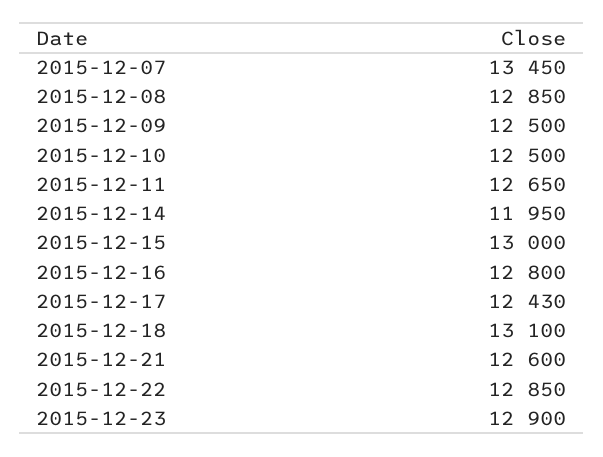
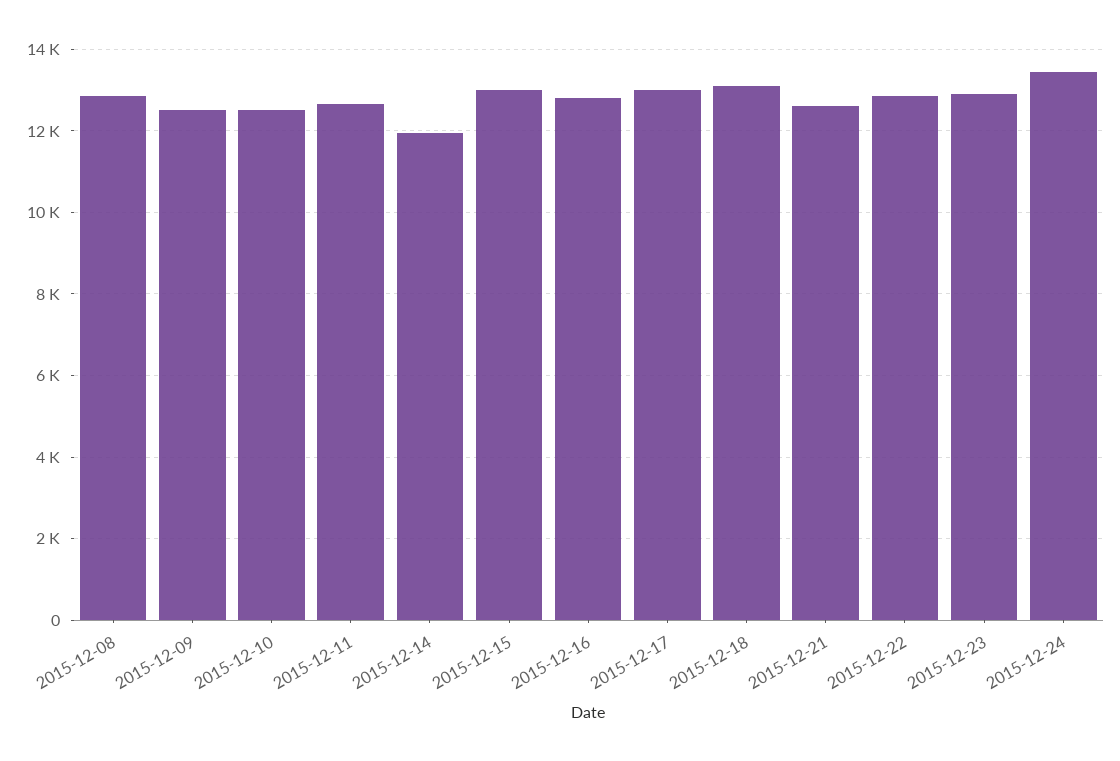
2015-12-07: 13450 -> none
2015-12-17: 12430 -> 13000
2015-12-24: none -> 13400

